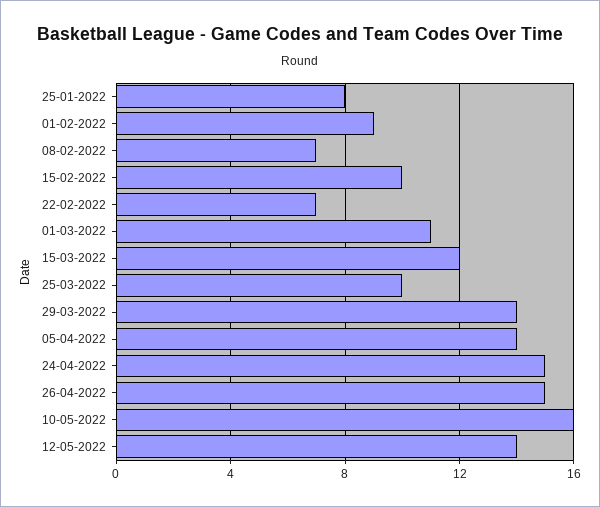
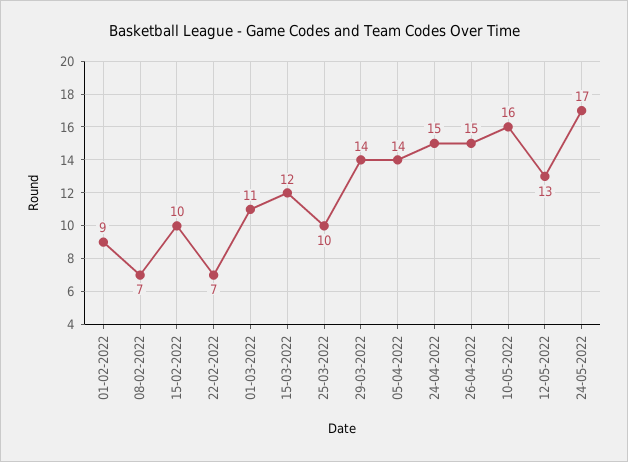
25-01-2022: 8 -> none
12-05-2022: 14 -> 13
24-05-2022: none -> 17

